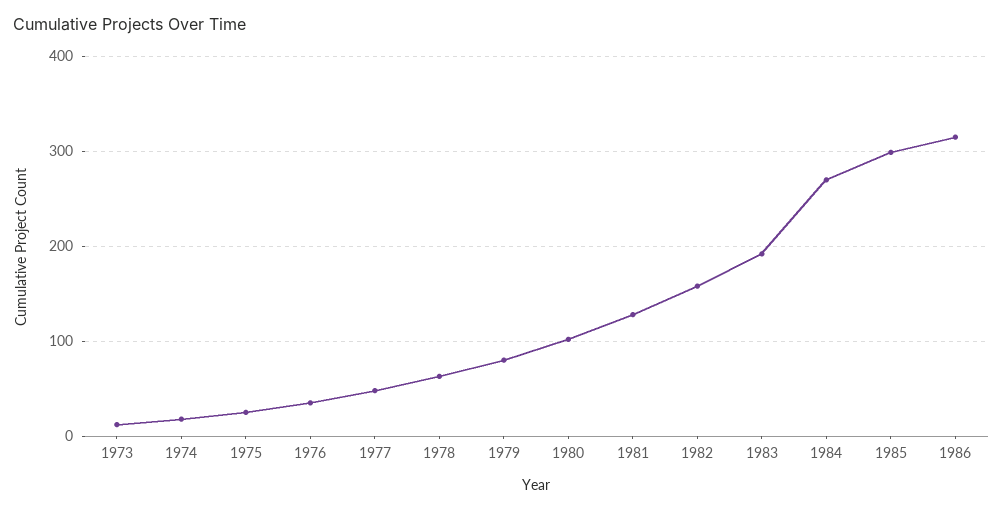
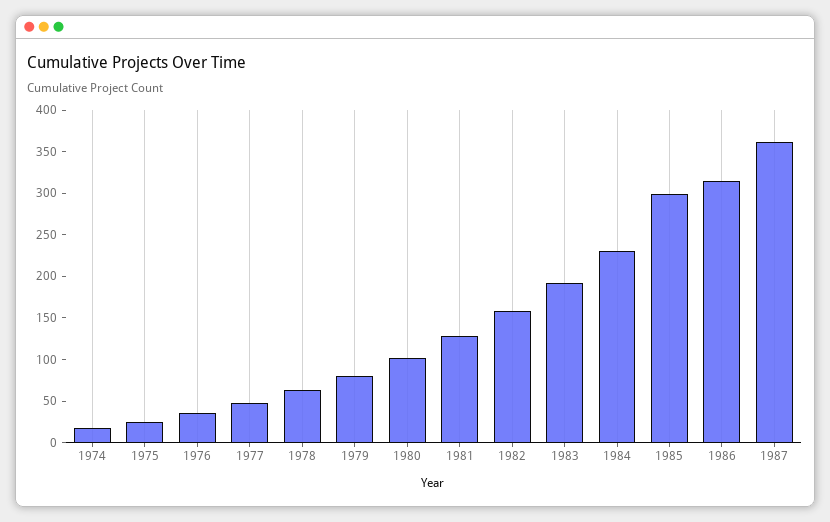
1973: 10 -> none
1984: 270 -> 230
1987: none -> 360

